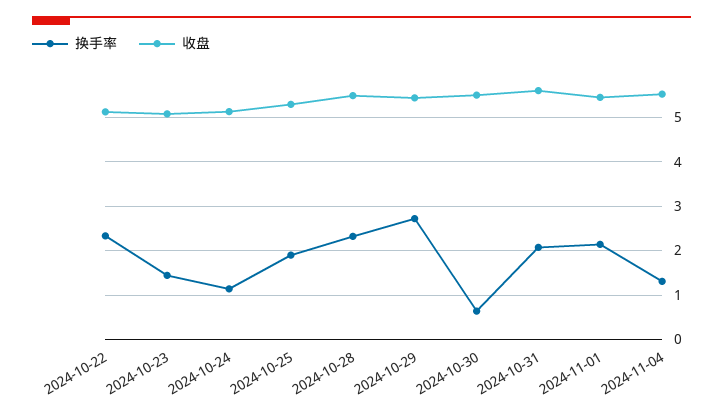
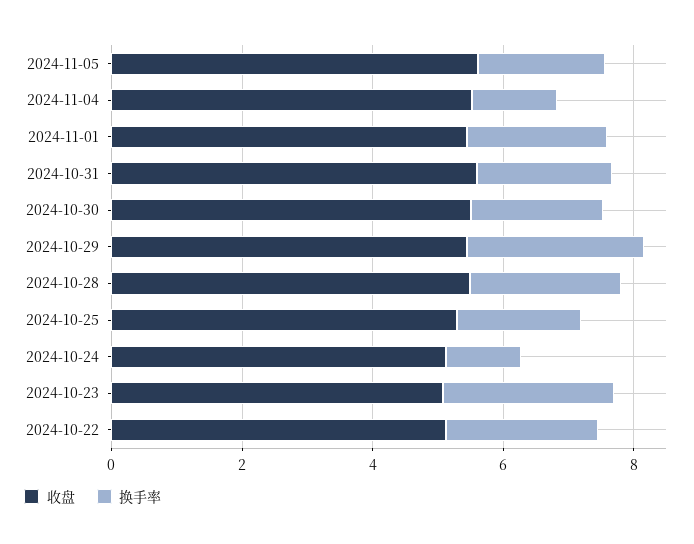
换手率, 2024-10-23: 1.4 -> 2.5
换手率, 2024-10-30: 0.6 -> 2
收盘, 2024-11-05: none -> 5.5
换手率, 2024-11-05: none -> 2

